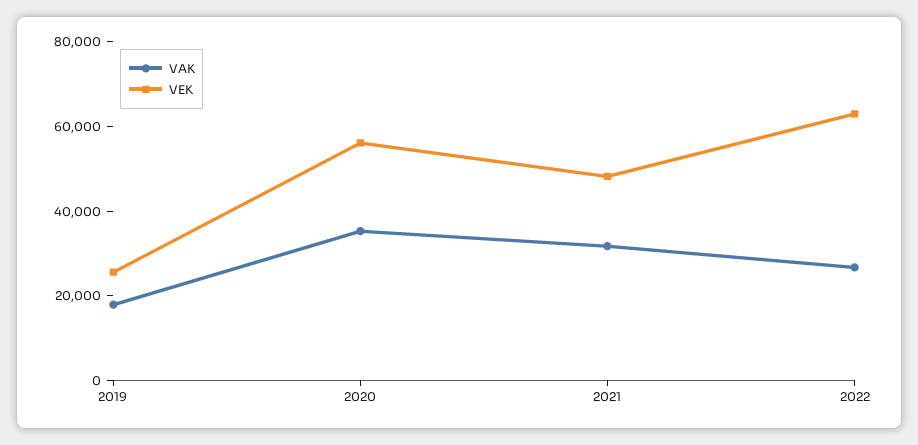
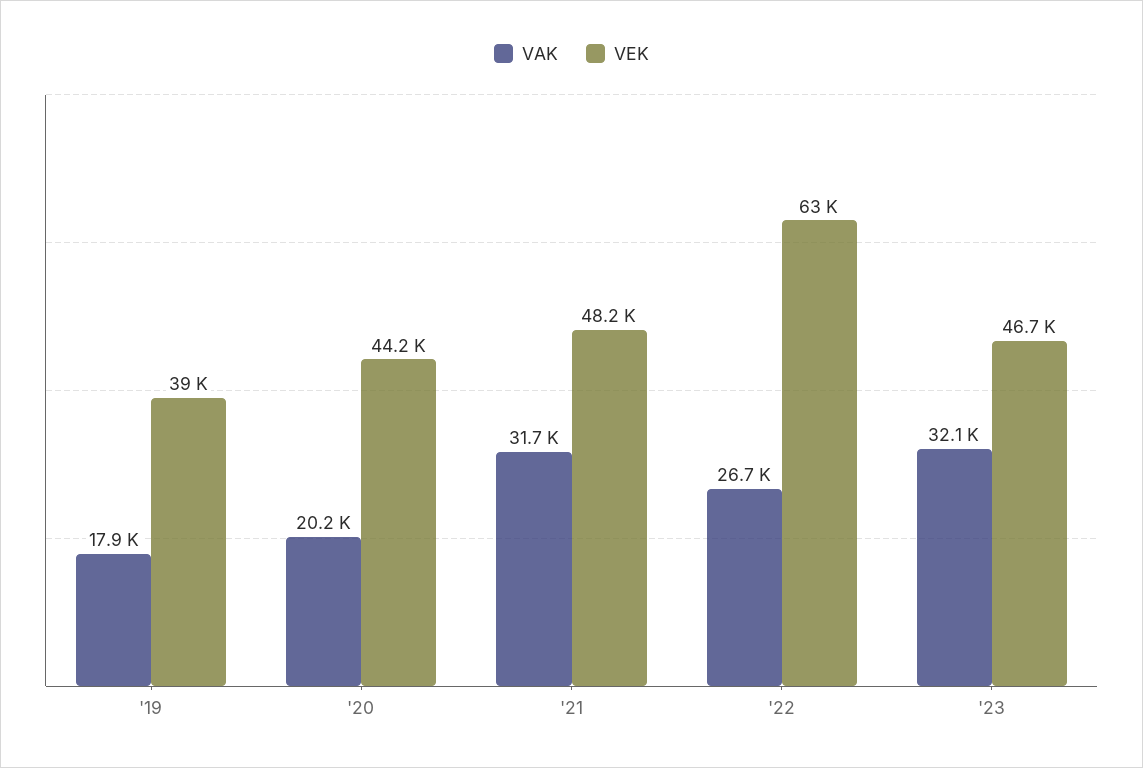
VEK, 2019: 25000 -> 39000
VAK, 2020: 35000 -> 20200
VEK, 2020: 55000 -> 44200
VAK, '23: none -> 32100
VEK, '23: none -> 46700

